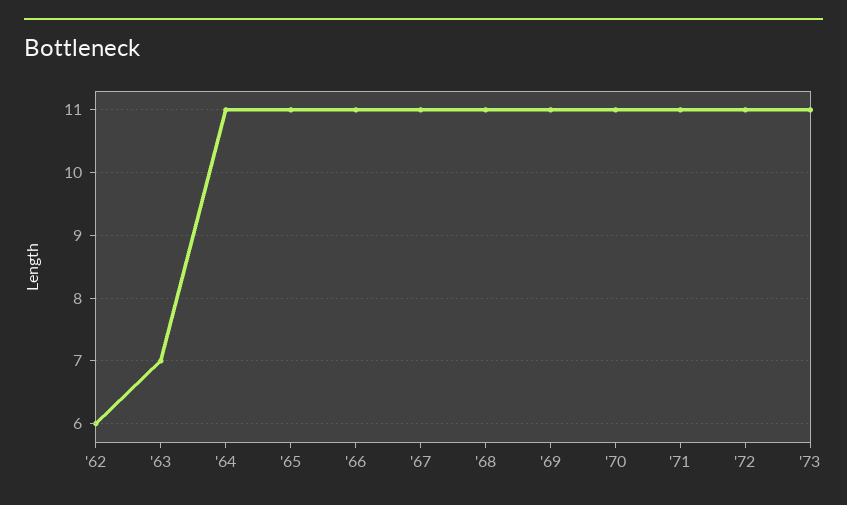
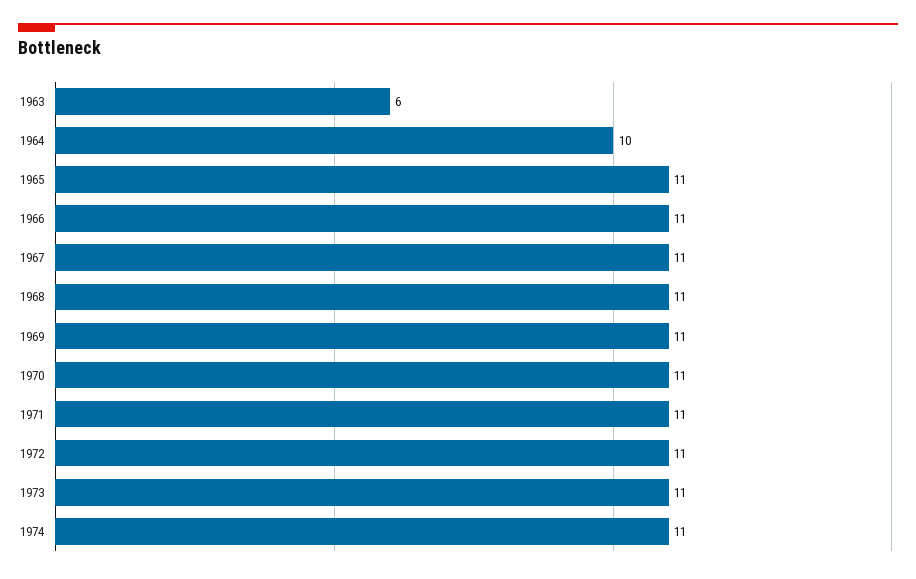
'62: 6 -> none
'63: 7 -> 6
'64: 11 -> 10
1974: none -> 11

